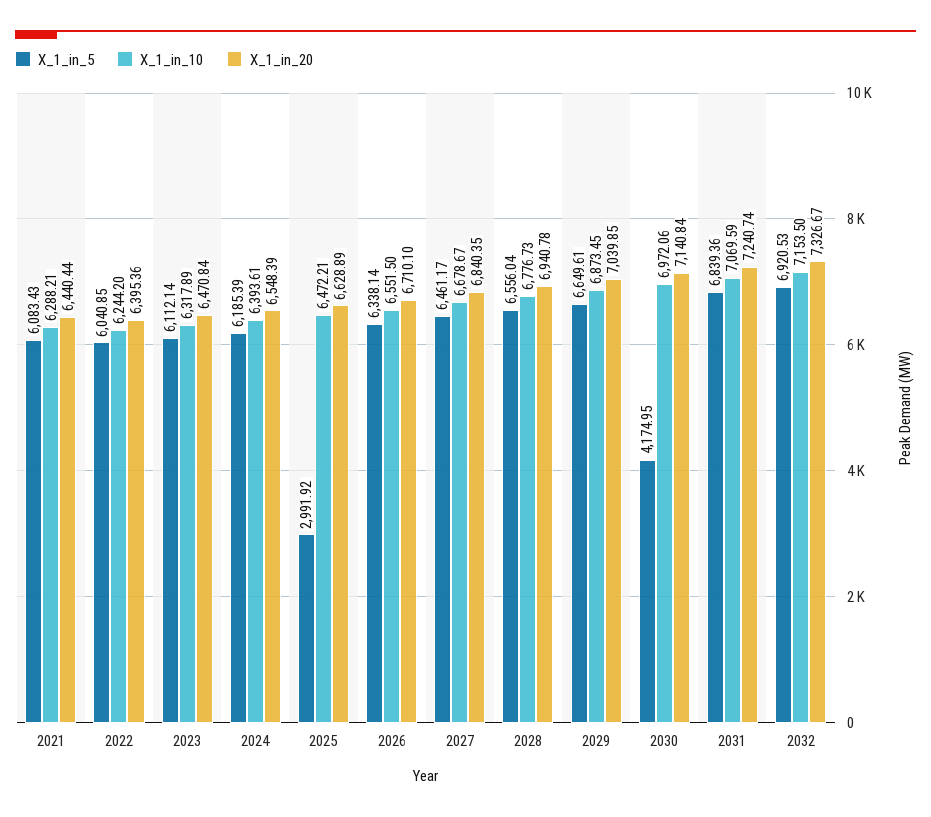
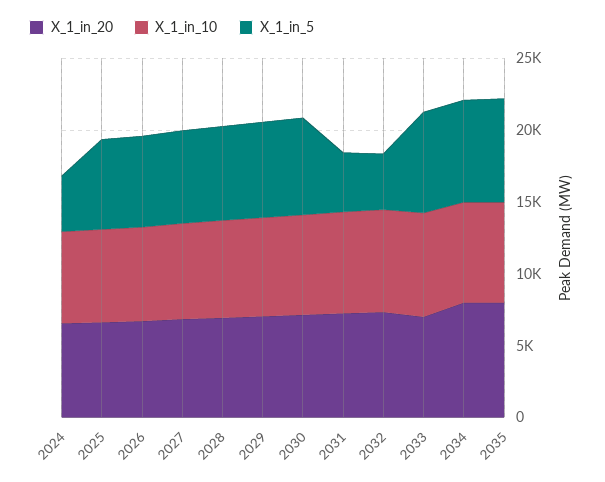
X_1_in_5, 2021: 6083.43 -> none
X_1_in_10, 2021: 6288.21 -> none
X_1_in_20, 2021: 6440.44 -> none
X_1_in_5, 2022: 6040.85 -> none
X_1_in_10, 2022: 6244.2 -> none
X_1_in_20, 2022: 6395.36 -> none
X_1_in_5, 2023: 6112.14 -> none
X_1_in_10, 2023: 6317.89 -> none
X_1_in_20, 2023: 6470.84 -> none
X_1_in_5, 2024: 6185.39 -> 4000
X_1_in_5, 2025: 2991.92 -> 6000
X_1_in_5, 2030: 4174.95 -> 7000
X_1_in_5, 2031: 6839.36 -> 4000
X_1_in_5, 2032: 6920.53 -> 4000
X_1_in_20, 2033: none -> 7000
X_1_in_10, 2033: none -> 7000
X_1_in_5, 2033: none -> 7000
X_1_in_20, 2034: none -> 8000
X_1_in_10, 2034: none -> 7000
X_1_in_5, 2034: none -> 7000
X_1_in_20, 2035: none -> 8000
X_1_in_10, 2035: none -> 7000
X_1_in_5, 2035: none -> 7000

